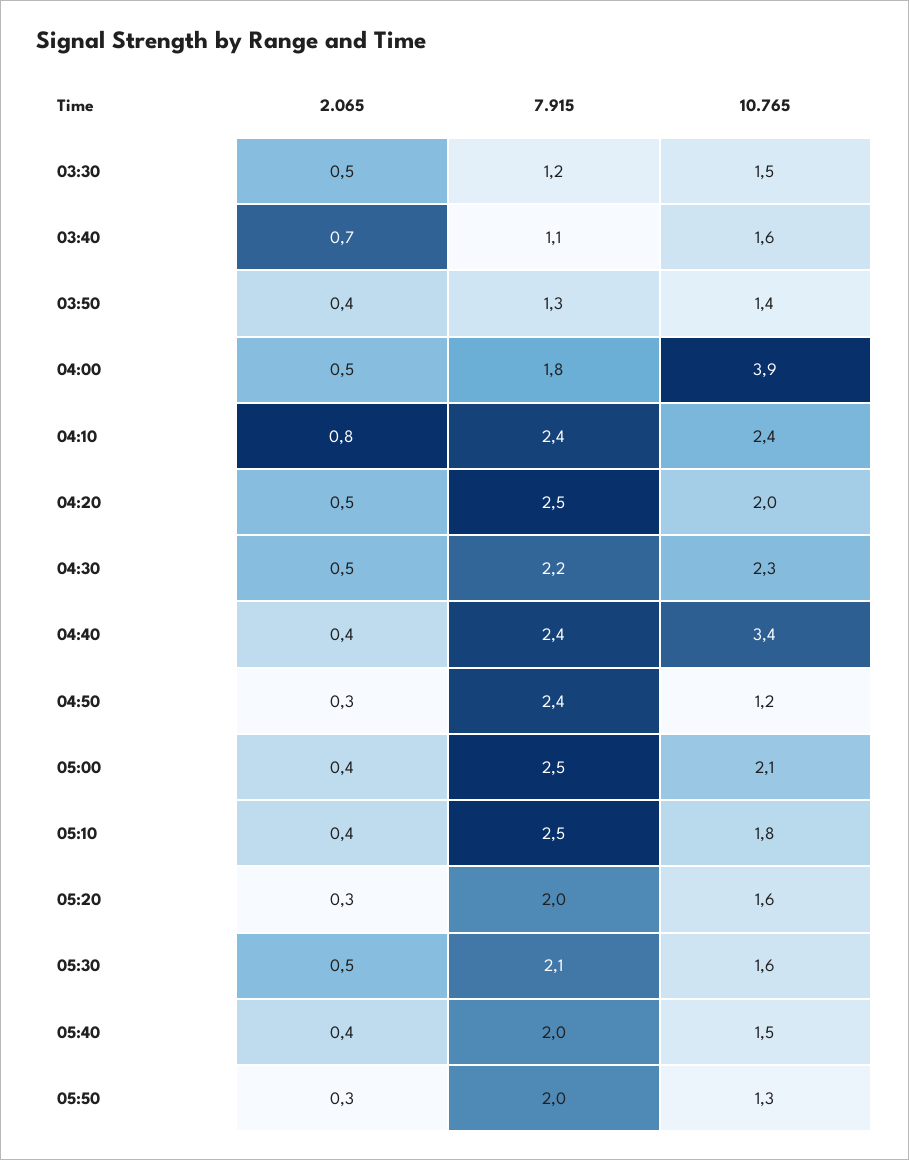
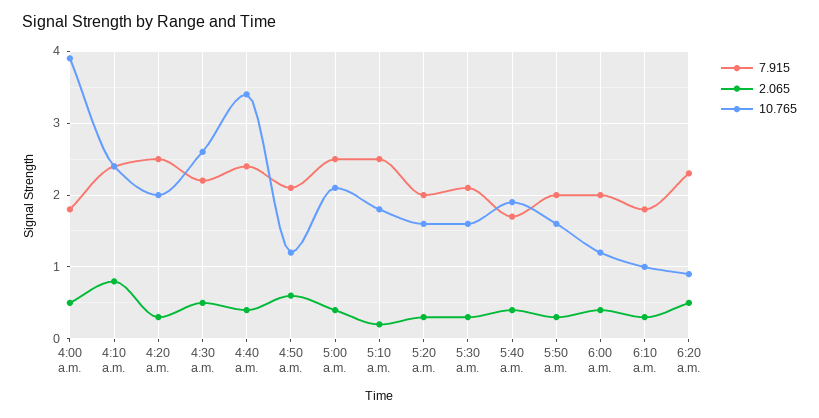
2.065, 03:30: 0.5 -> none
7.915, 03:30: 1.2 -> none
10.765, 03:30: 1.5 -> none
2.065, 03:40: 0.7 -> none
7.915, 03:40: 1.1 -> none
10.765, 03:40: 1.6 -> none
2.065, 03:50: 0.4 -> none
7.915, 03:50: 1.3 -> none
10.765, 03:50: 1.4 -> none
2.065, 04:20: 0.5 -> 0.3
10.765, 04:30: 2.3 -> 2.6
2.065, 04:50: 0.3 -> 0.6
7.915, 04:50: 2.4 -> 2.1
2.065, 05:10: 0.4 -> 0.2
2.065, 05:30: 0.5 -> 0.3
7.915, 05:40: 2 -> 1.7
10.765, 05:40: 1.5 -> 1.9
10.765, 05:50: 1.3 -> 1.6
7.915, 6:00 a.m.: none -> 2
2.065, 6:00 a.m.: none -> 0.4
10.765, 6:00 a.m.: none -> 1.2
7.915, 6:10 a.m.: none -> 1.8
2.065, 6:10 a.m.: none -> 0.3
10.765, 6:10 a.m.: none -> 1
7.915, 6:20 a.m.: none -> 2.3
2.065, 6:20 a.m.: none -> 0.5
10.765, 6:20 a.m.: none -> 0.9

